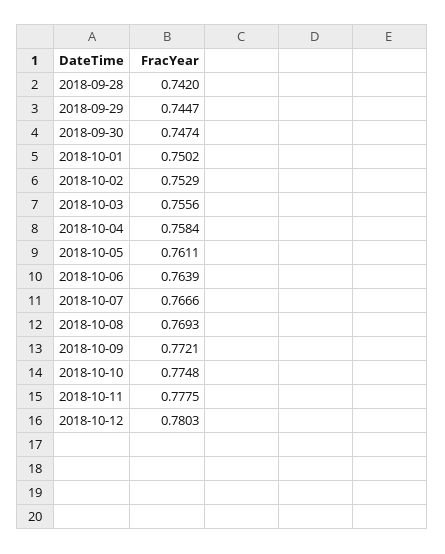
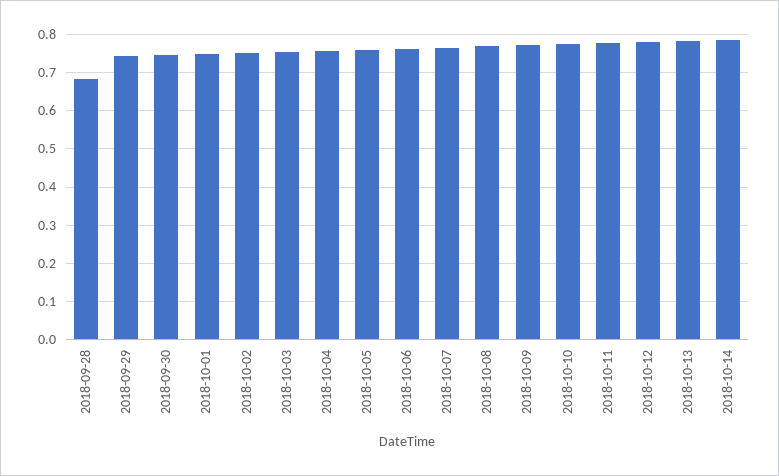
2018-09-28: 0.742 -> 0.68
2018-10-13: none -> 0.78
2018-10-14: none -> 0.78

